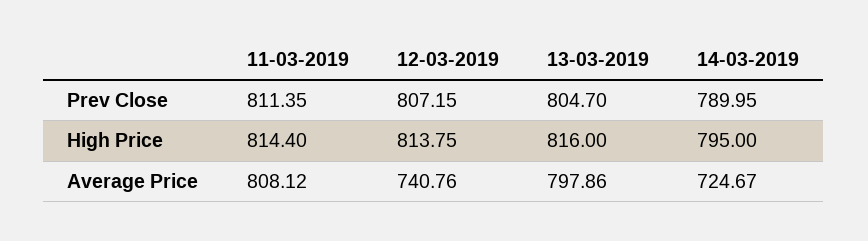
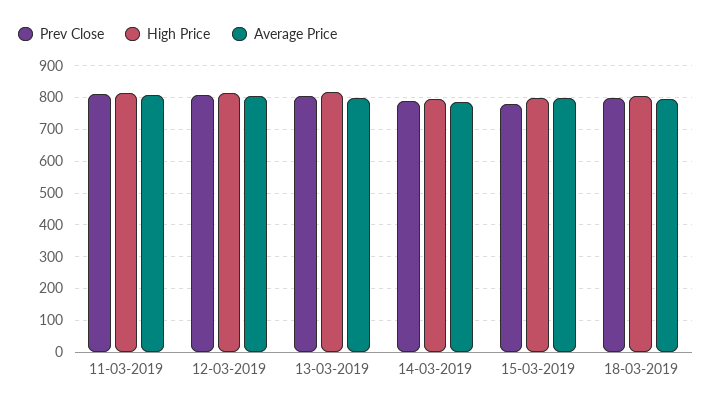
Average Price, 12-03-2019: 740.76 -> 800
Average Price, 14-03-2019: 724.67 -> 780
Prev Close, 15-03-2019: none -> 780
High Price, 15-03-2019: none -> 800
Average Price, 15-03-2019: none -> 800
Prev Close, 18-03-2019: none -> 800
High Price, 18-03-2019: none -> 800
Average Price, 18-03-2019: none -> 800

